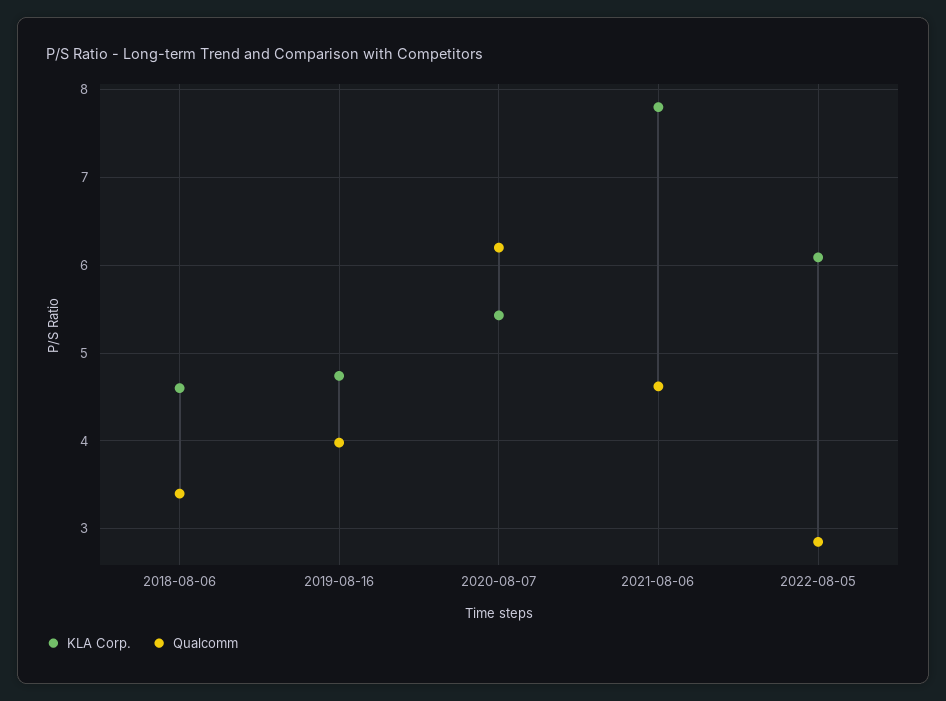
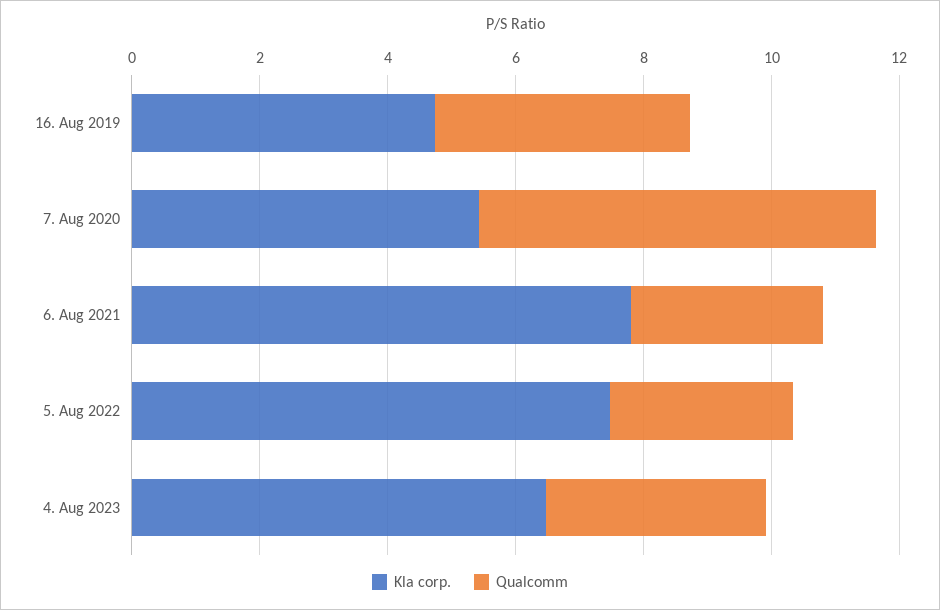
KLA Corp., 2018-08-06: 4.6 -> none
Qualcomm, 2018-08-06: 3.4 -> none
Qualcomm, 2021-08-06: 4.6 -> 3
KLA Corp., 2022-08-05: 6.1 -> 7.5
KLA Corp., 4. Aug 2023: none -> 6.5
Qualcomm, 4. Aug 2023: none -> 3.5

